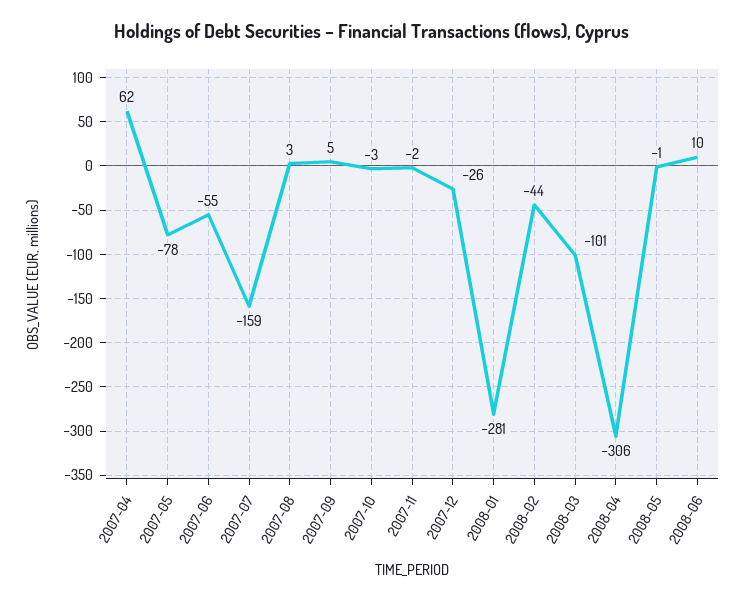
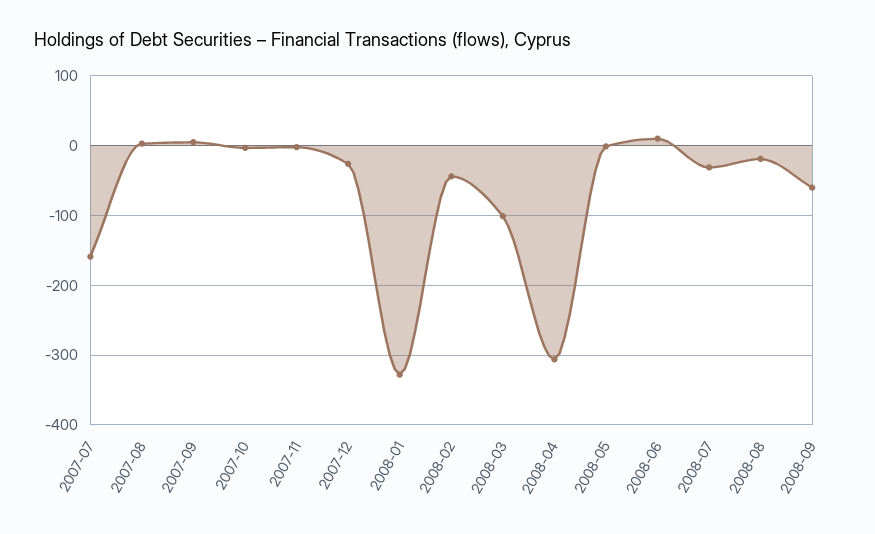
2007-04: 62 -> none
2007-05: -78 -> none
2007-06: -55 -> none
2008-01: -281 -> -330
2008-07: none -> -30
2008-08: none -> -20
2008-09: none -> -60

